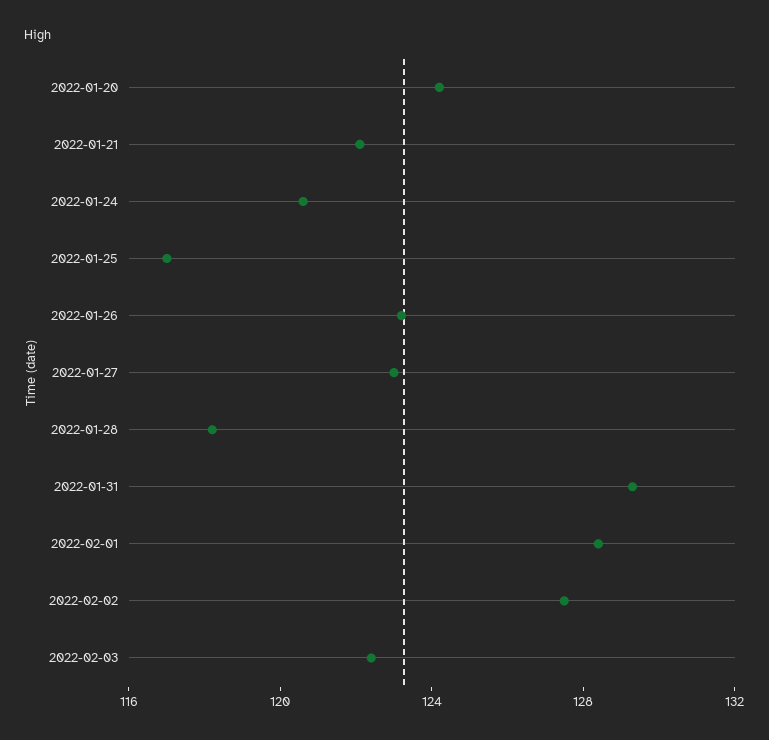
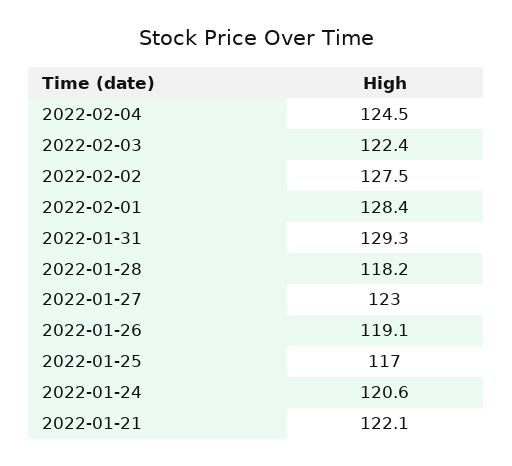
2022-01-20: 124 -> none
2022-01-26: 123 -> 119.1
2022-02-04: none -> 124.5

